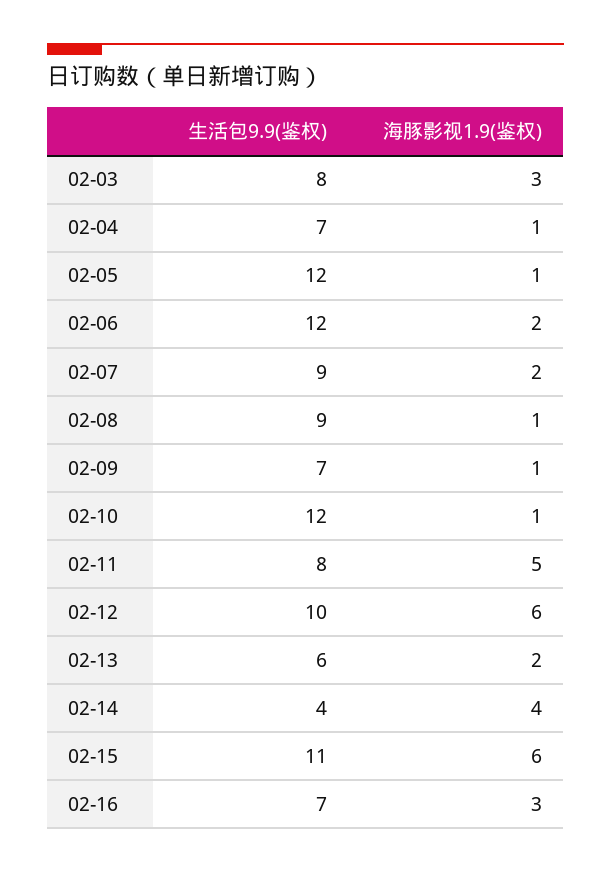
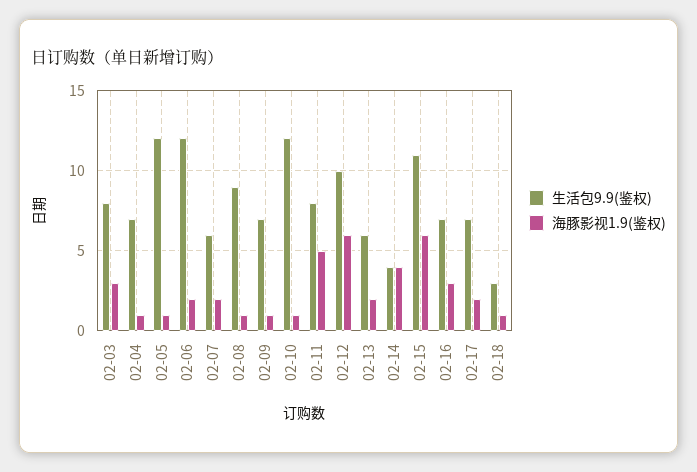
生活包9.9(鉴权), 02-07: 9 -> 6
生活包9.9(鉴权), 02-17: none -> 7
海豚影视1.9(鉴权), 02-17: none -> 2
生活包9.9(鉴权), 02-18: none -> 3
海豚影视1.9(鉴权), 02-18: none -> 1

